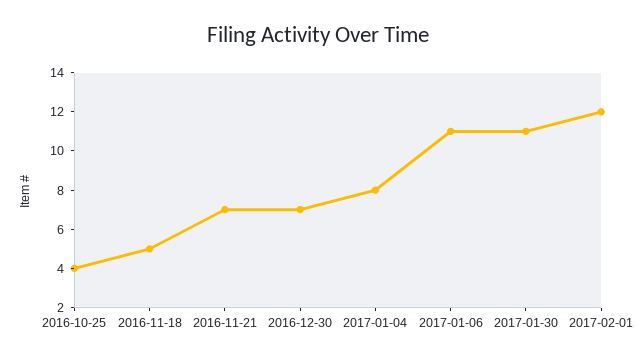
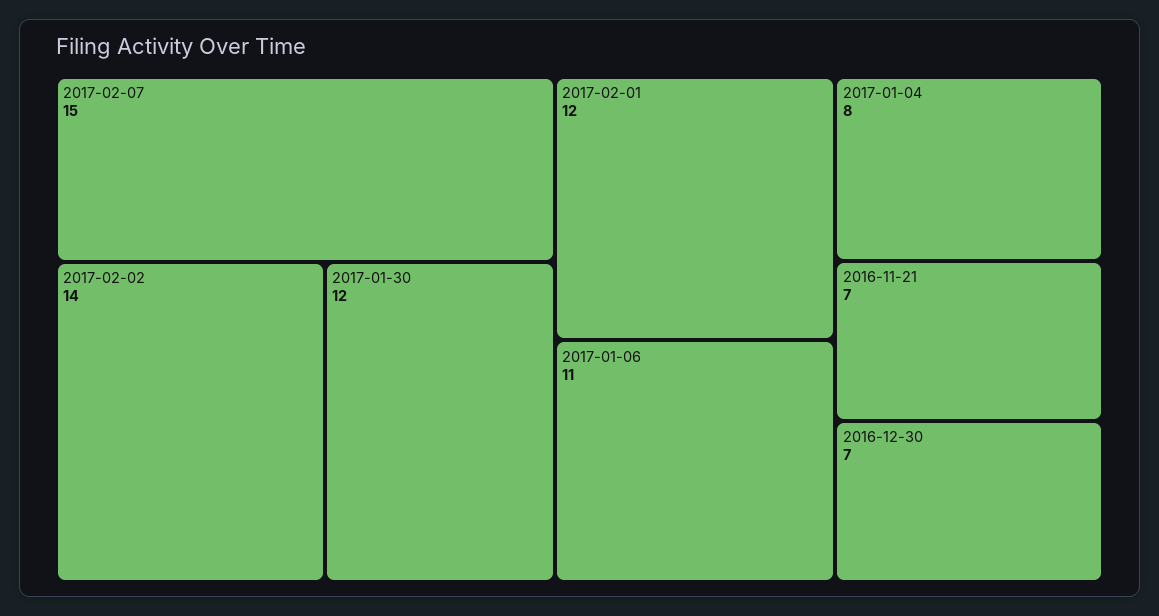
2016-10-25: 4 -> none
2016-11-18: 5 -> none
2017-01-30: 11 -> 12
2017-02-07: none -> 15
2017-02-02: none -> 14

